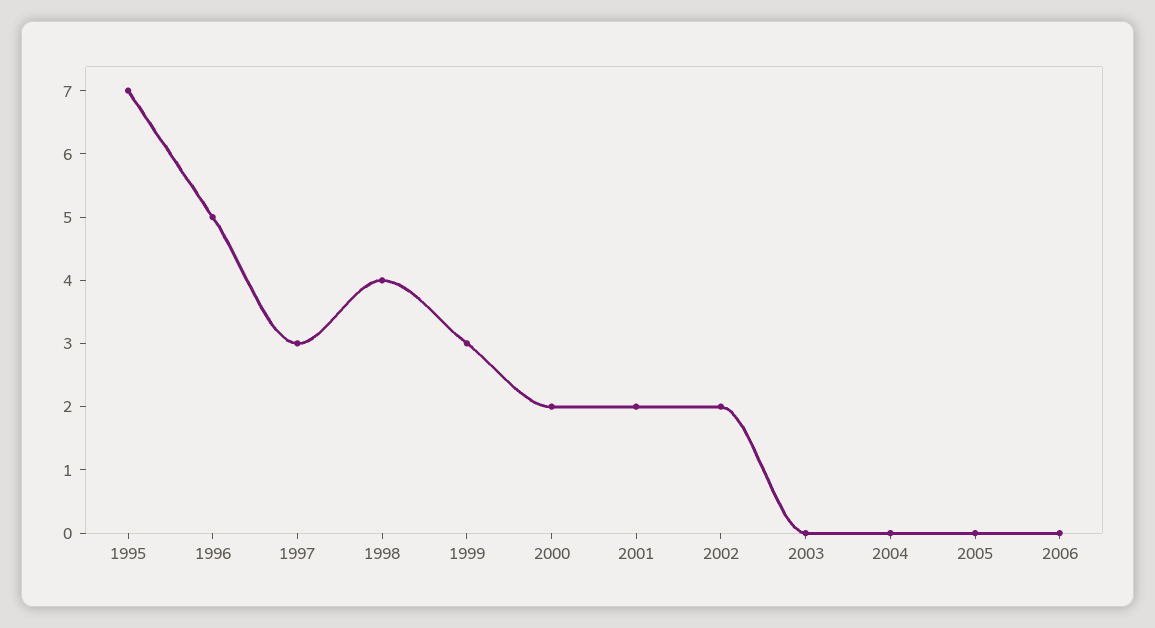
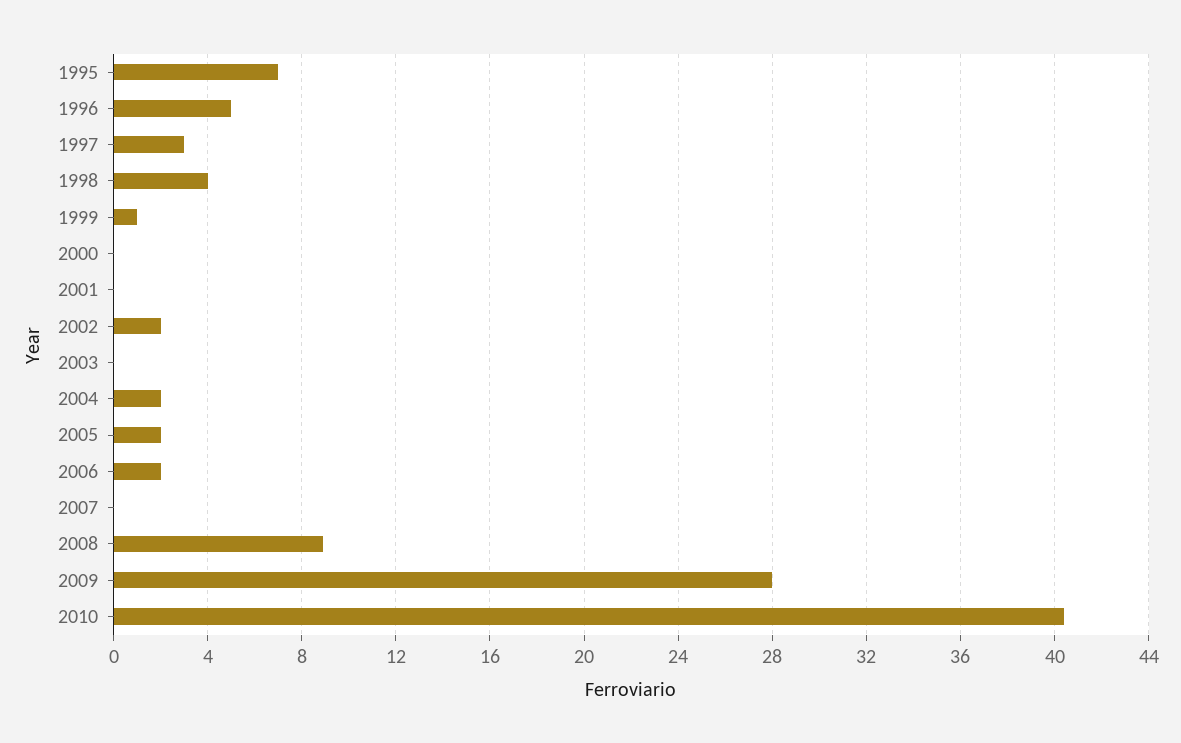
1999: 3 -> 1
2000: 2 -> 0
2001: 2 -> 0
2004: 0 -> 2
2005: 0 -> 2
2006: 0 -> 2
2007: none -> 0
2008: none -> 9
2009: none -> 28
2010: none -> 40.5

